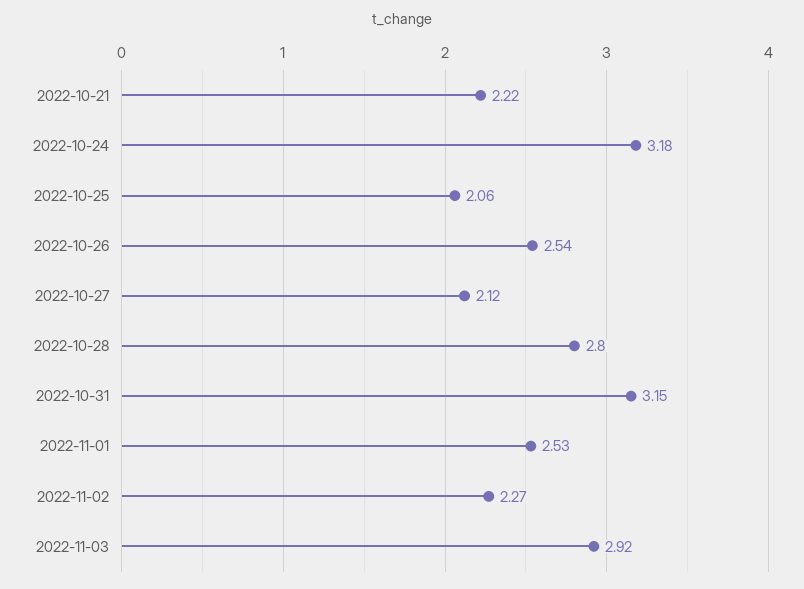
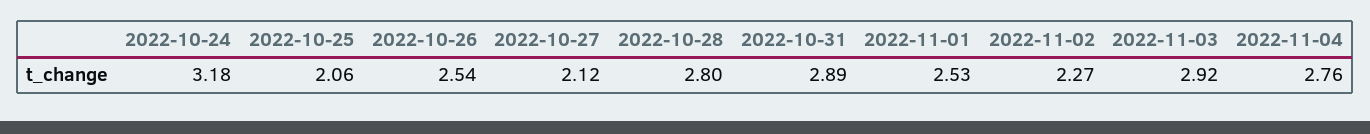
2022-10-21: 2.22 -> none
2022-10-31: 3.15 -> 2.89
2022-11-04: none -> 2.76

